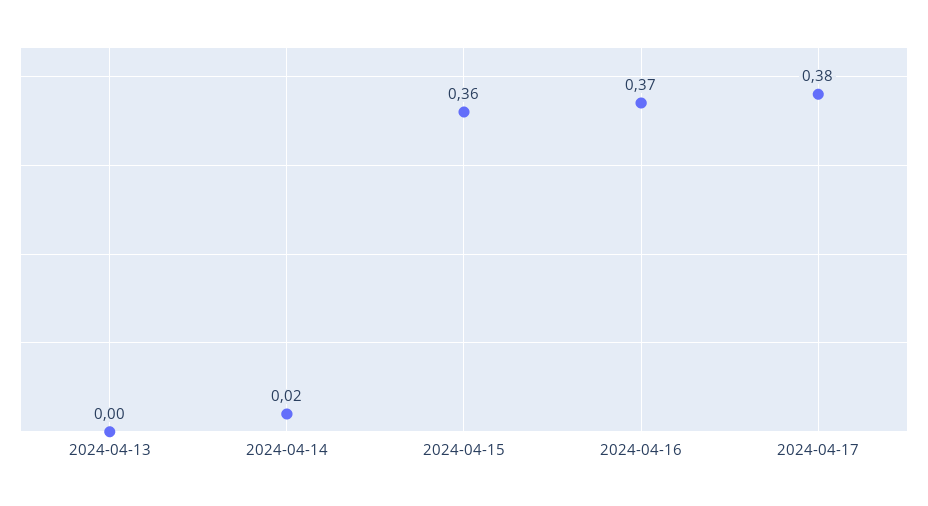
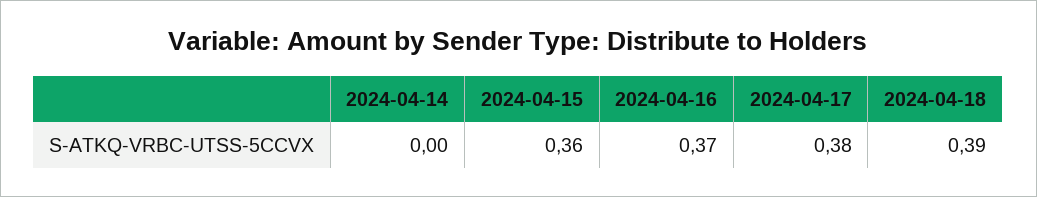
2024-04-13: 0 -> none
2024-04-14: 0.02 -> 0
2024-04-18: none -> 0.39

